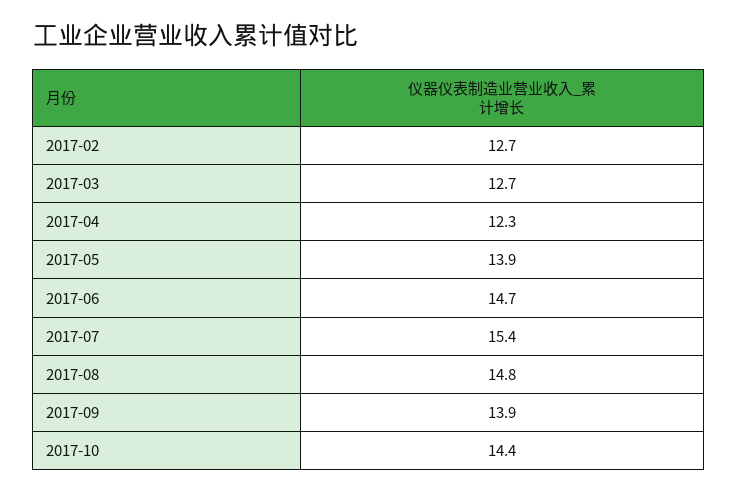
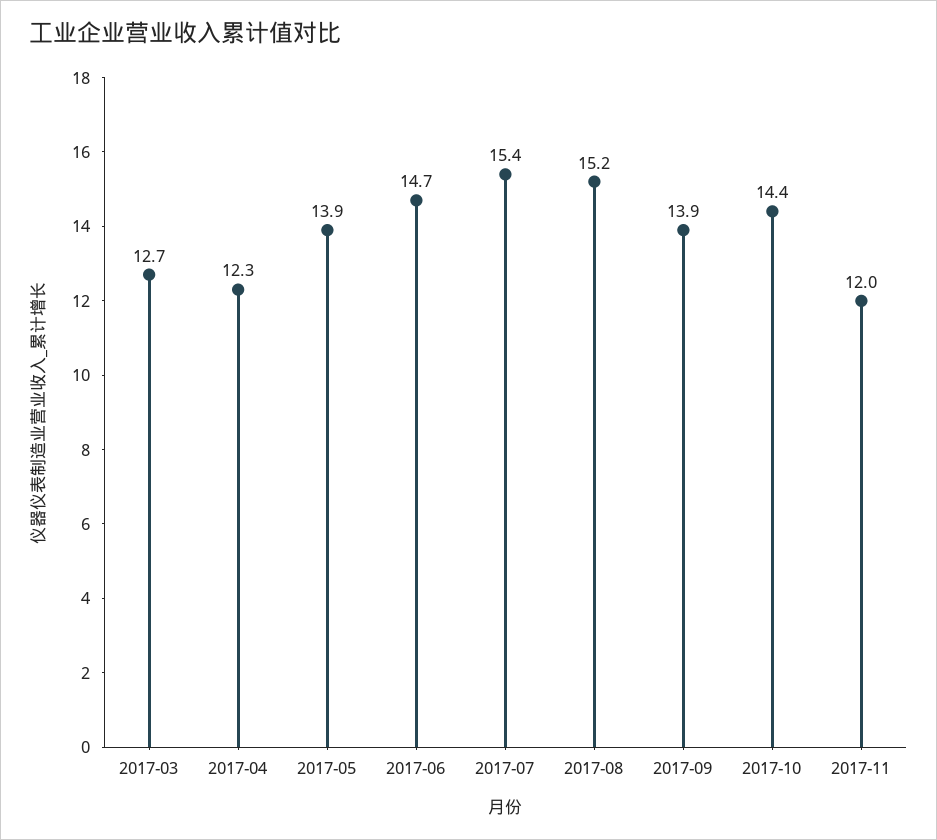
2017-02: 12.7 -> none
2017-08: 14.8 -> 15.2
2017-11: none -> 12

